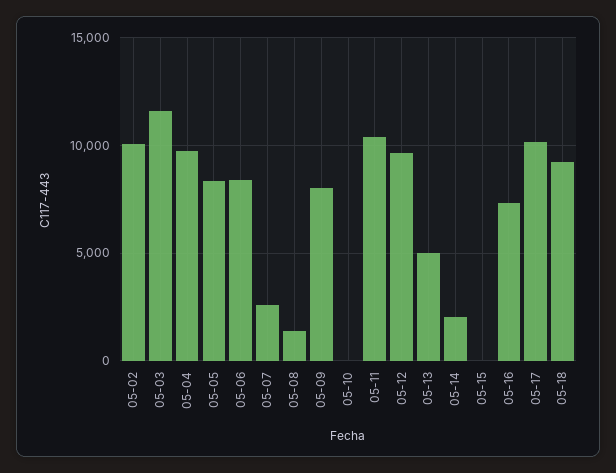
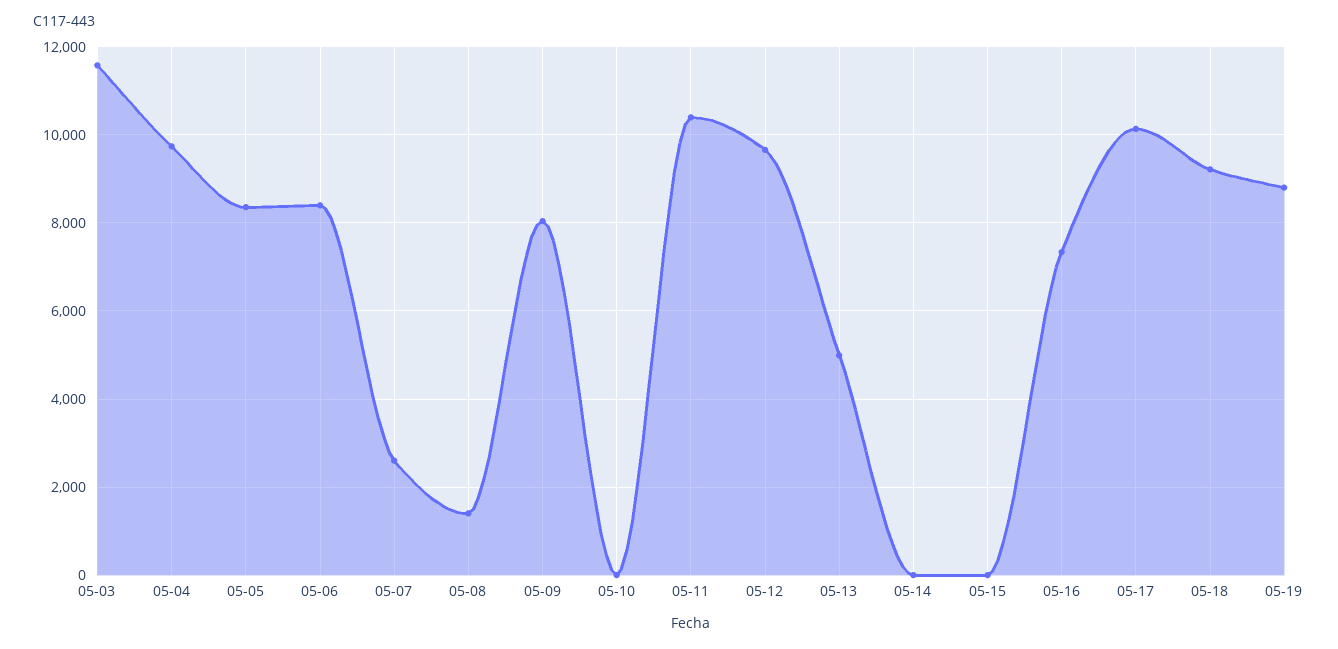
05-02: 10000 -> none
05-14: 2000 -> 0
05-19: none -> 8800

